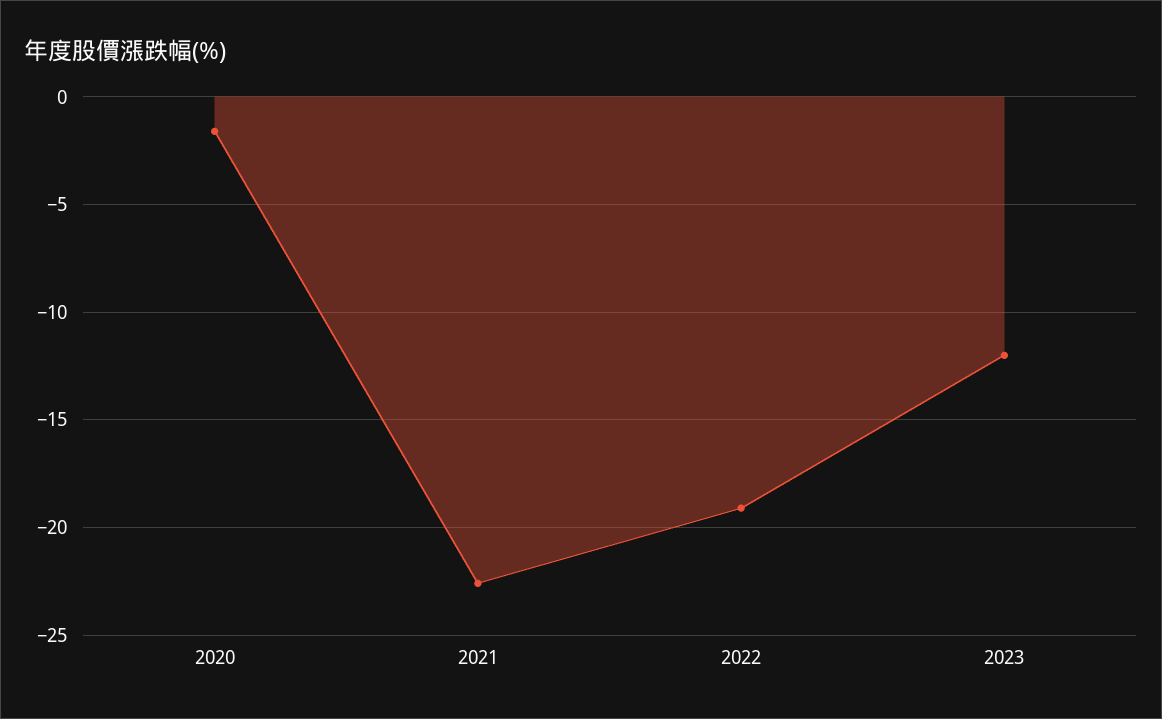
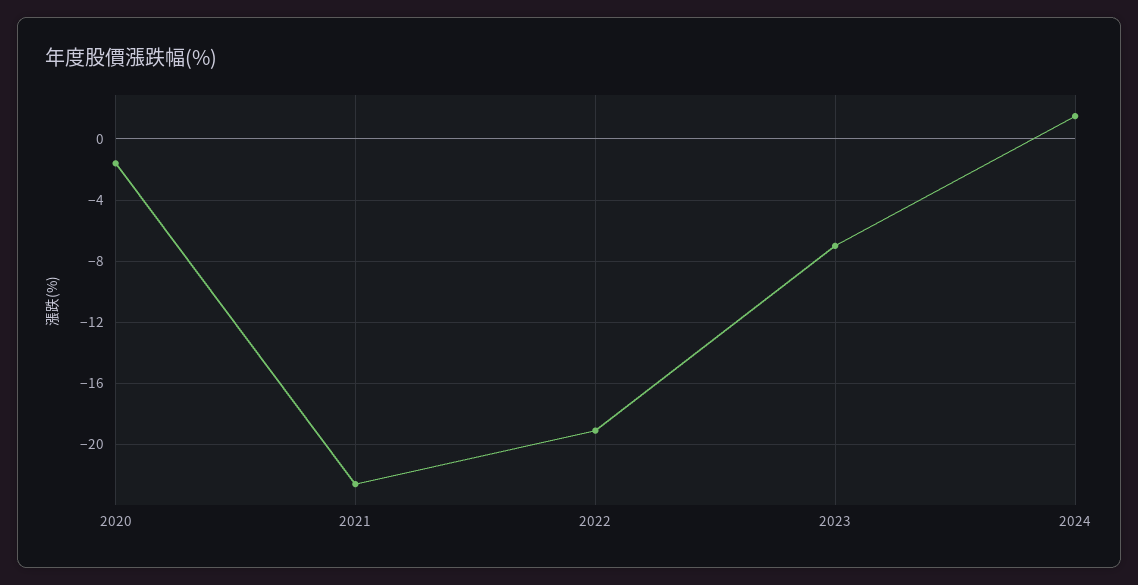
2023: -12 -> -7
2024: none -> 1.5

